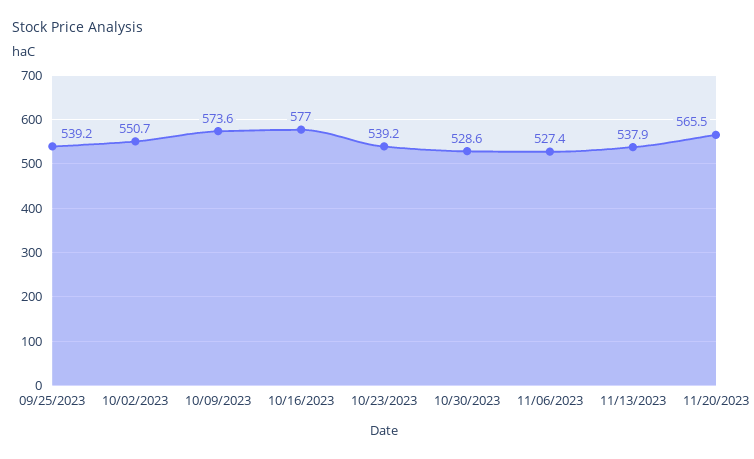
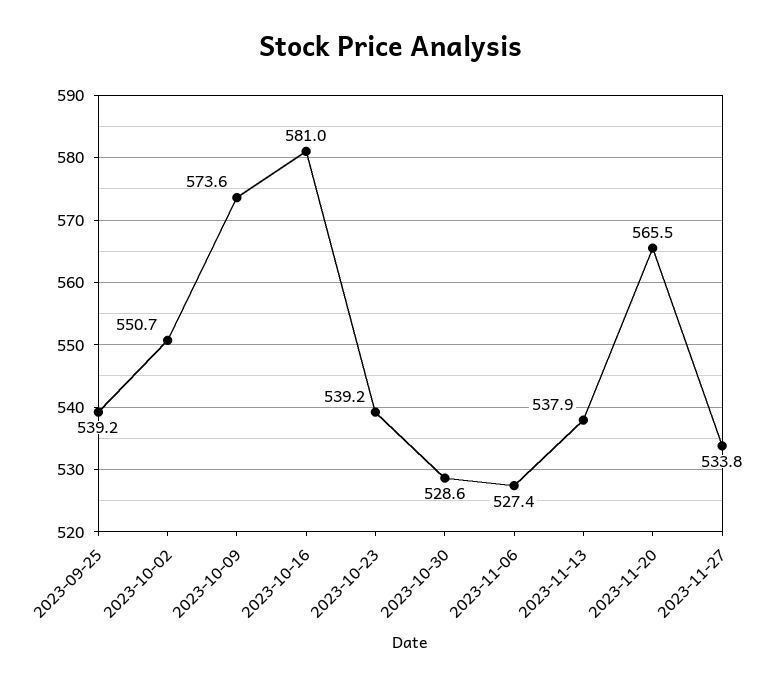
10/16/2023: 577 -> 581
2023-11-27: none -> 533.8

